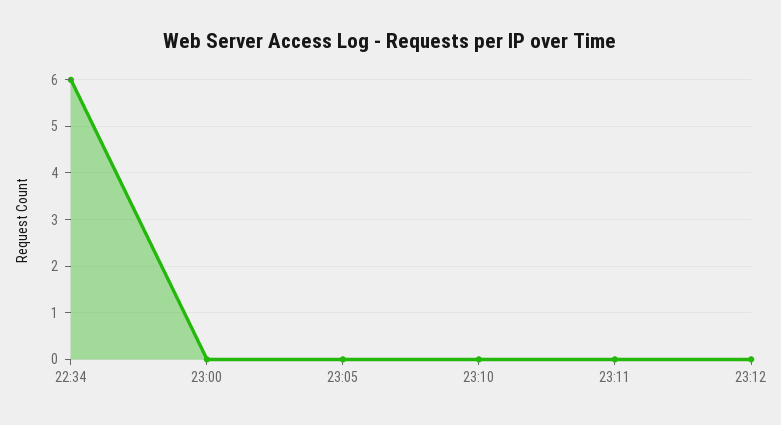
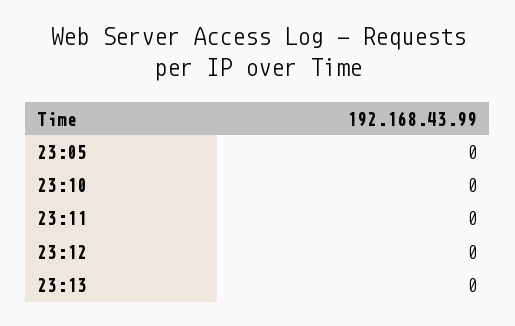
22:34: 6 -> none
23:00: 0 -> none
23:13: none -> 0

